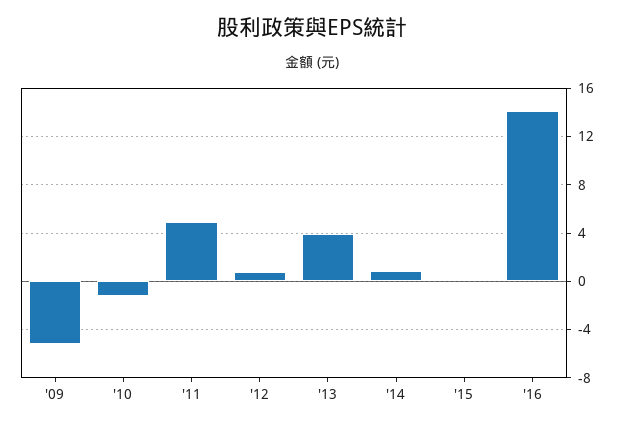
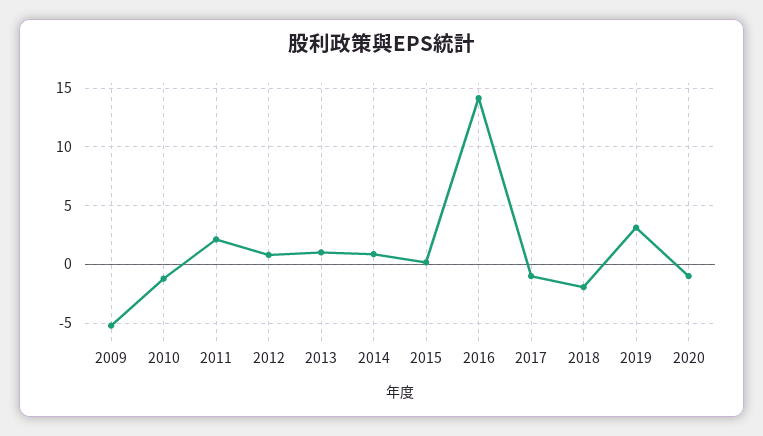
'11: 5 -> 2
'13: 4 -> 1
2017: none -> -1
2018: none -> -2
2019: none -> 3
2020: none -> -1

